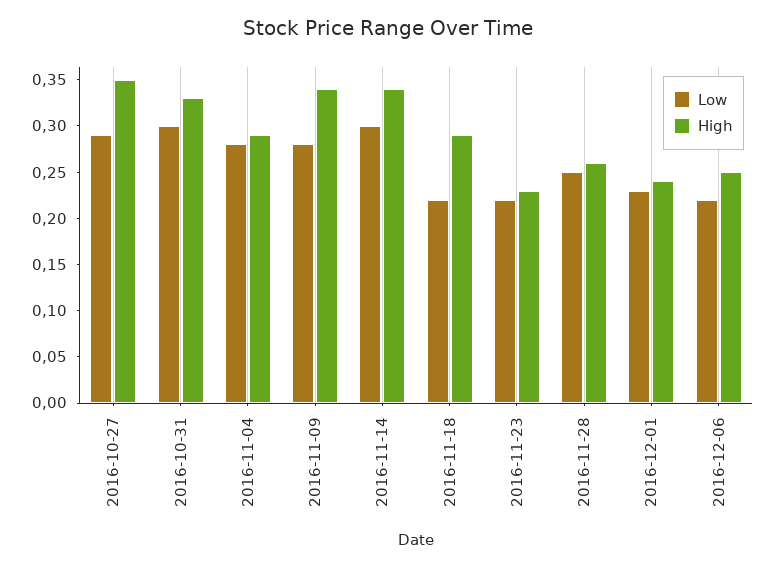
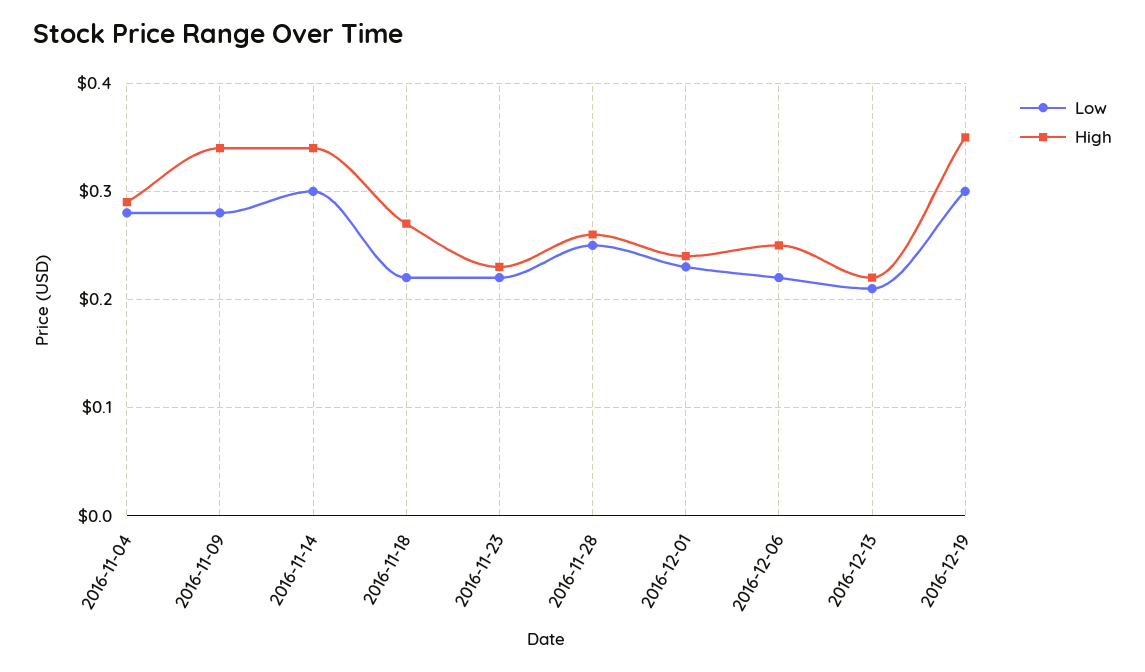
Low, 2016-10-27: 0.29 -> none
High, 2016-10-27: 0.35 -> none
Low, 2016-10-31: 0.3 -> none
High, 2016-10-31: 0.33 -> none
High, 2016-11-18: 0.29 -> 0.27
Low, 2016-12-13: none -> 0.21
High, 2016-12-13: none -> 0.22
Low, 2016-12-19: none -> 0.3
High, 2016-12-19: none -> 0.35

